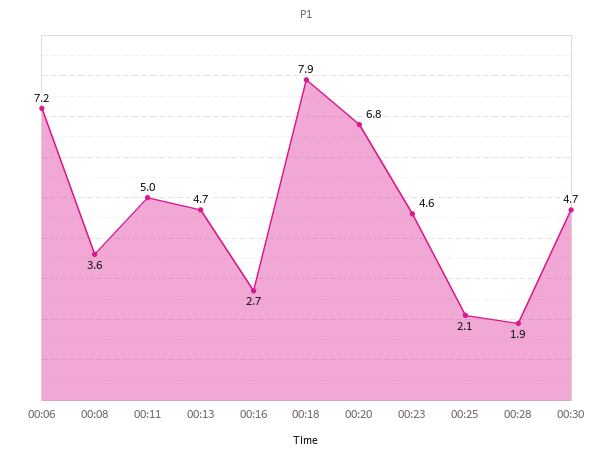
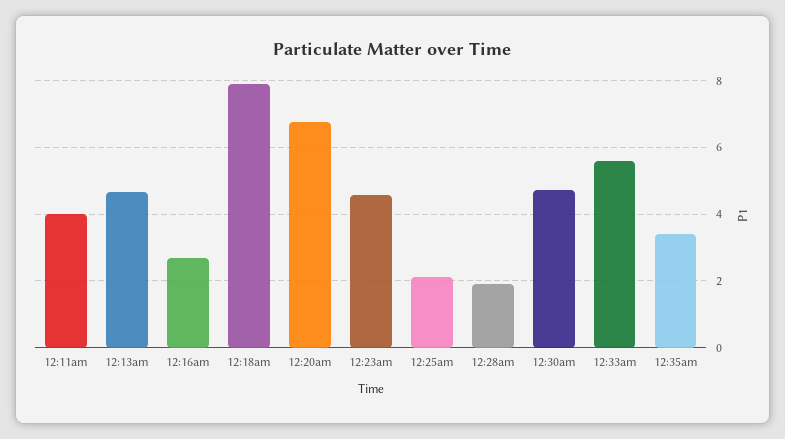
00:06: 7.2 -> none
00:08: 3.6 -> none
00:11: 5 -> 4
12:33am: none -> 5.6
12:35am: none -> 3.4

